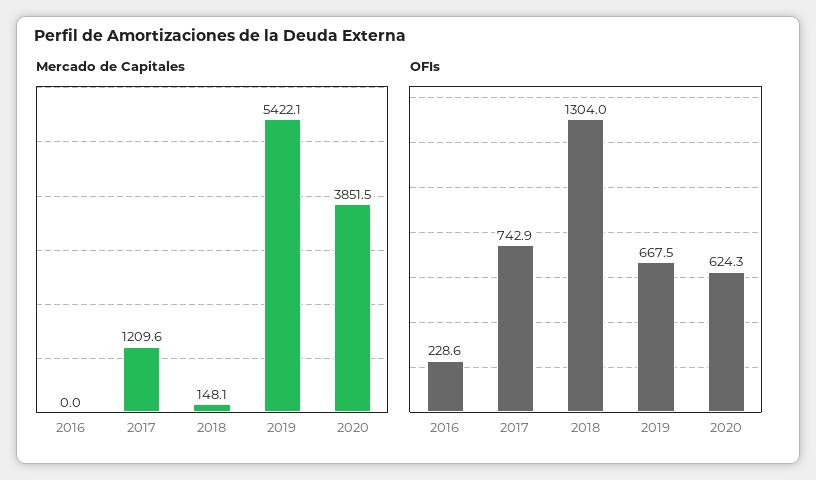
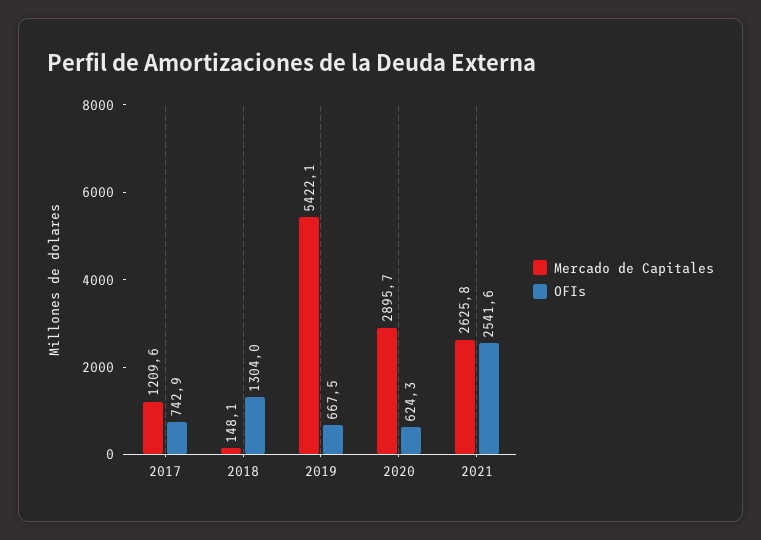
Mercado de Capitales, 2016: 0 -> none
Mercado de Capitales, 2020: 3851.5 -> 2895.7
OFIs, 2016: 228.6 -> none
Mercado de Capitales, 2021: none -> 2625.8
OFIs, 2021: none -> 2541.6

